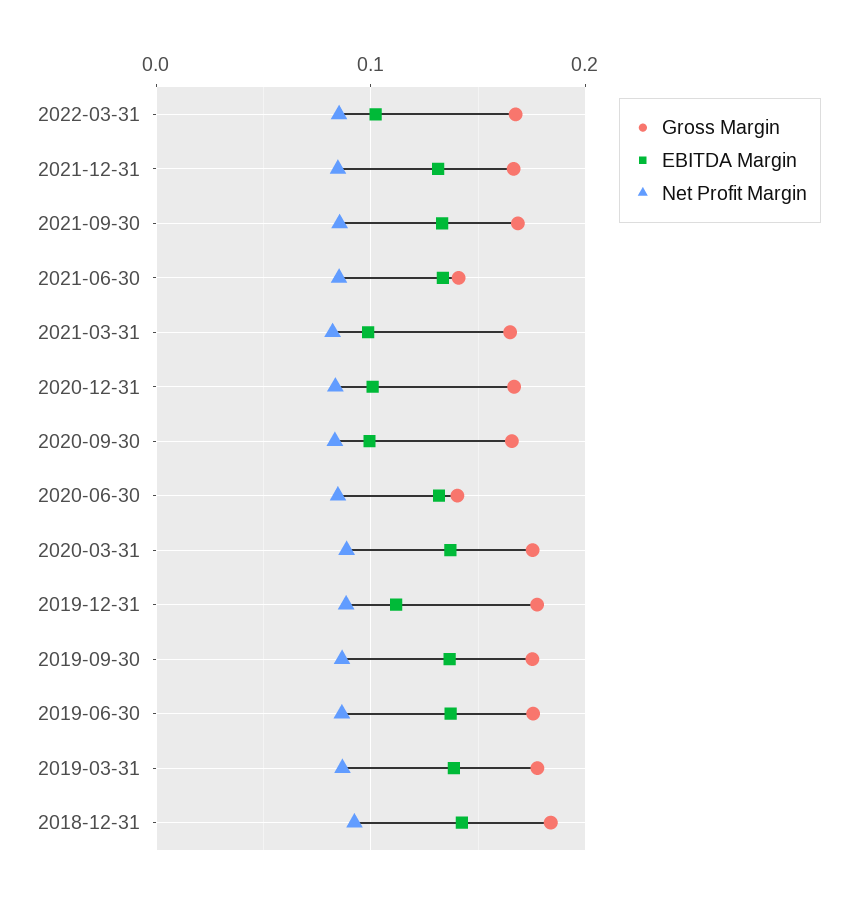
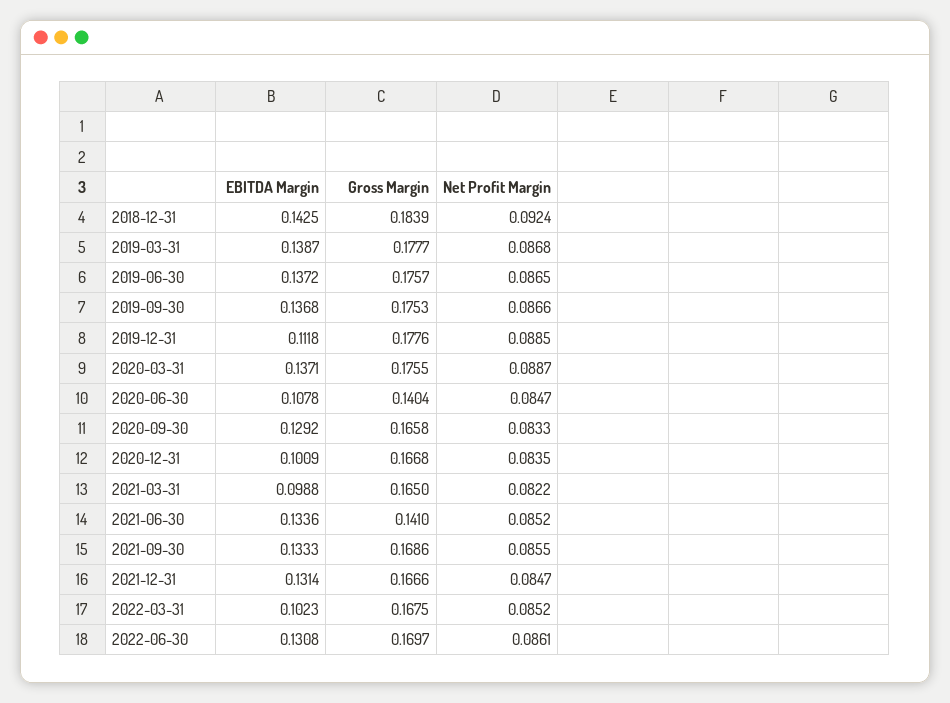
EBITDA Margin, 2020-09-30: 0.1 -> 0.1292
EBITDA Margin, 2020-06-30: 0.13 -> 0.1078
EBITDA Margin, 2022-06-30: none -> 0.1308
Gross Margin, 2022-06-30: none -> 0.1697
Net Profit Margin, 2022-06-30: none -> 0.0861

